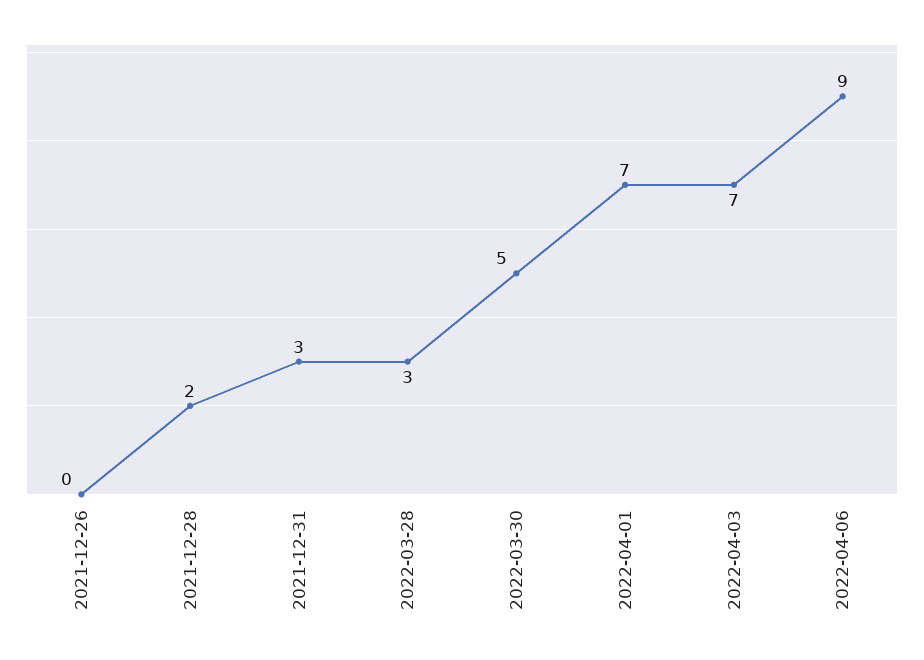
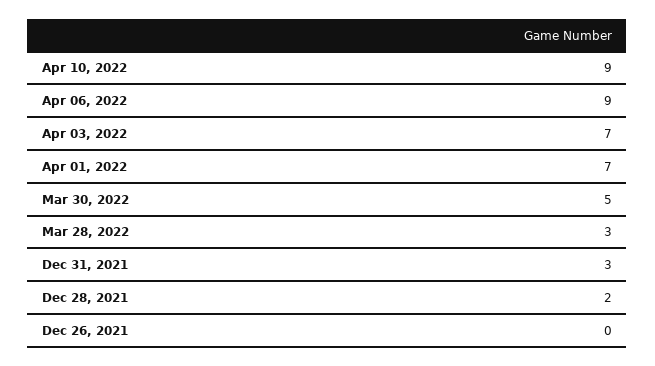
Apr 10, 2022: none -> 9

